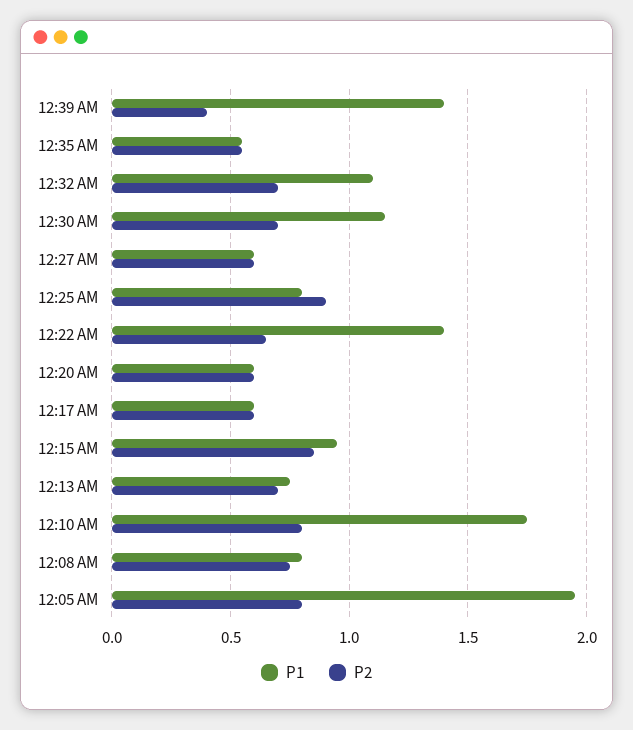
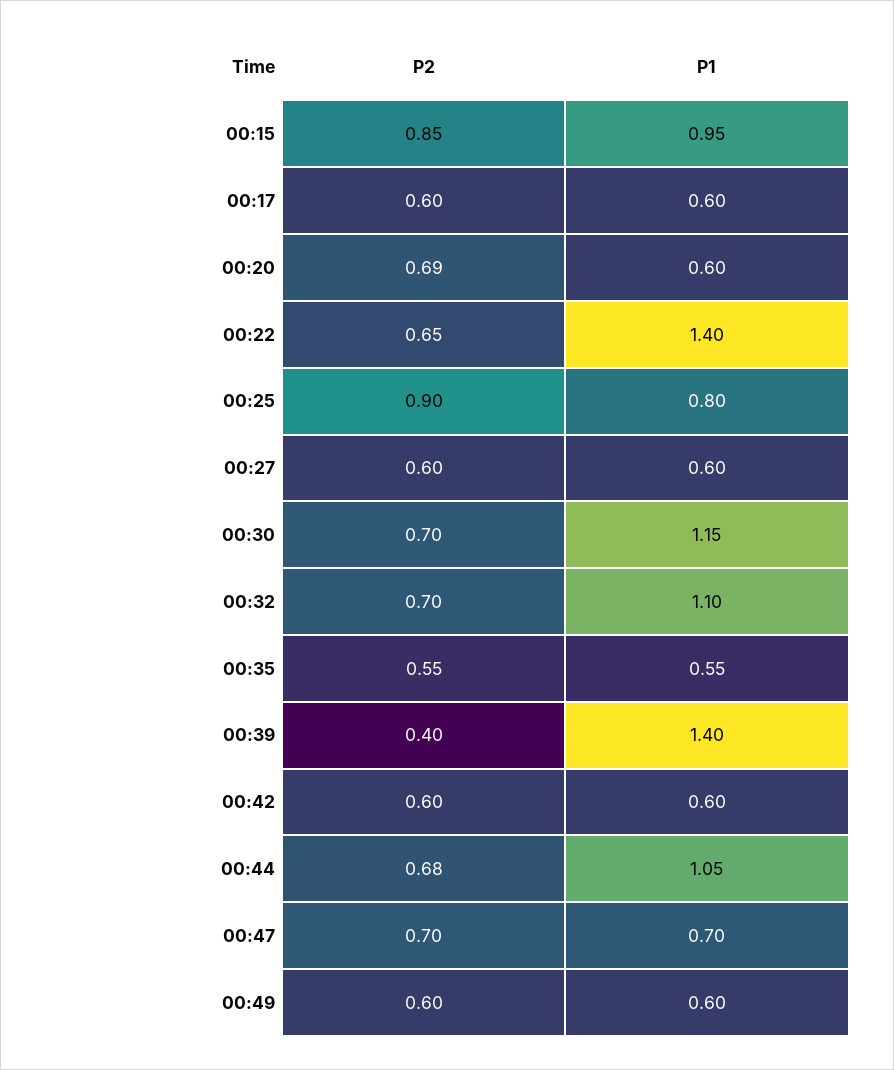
P2, 12:20 AM: 0.6 -> 0.69
P1, 12:13 AM: 0.75 -> none
P2, 12:13 AM: 0.7 -> none
P1, 12:10 AM: 1.75 -> none
P2, 12:10 AM: 0.8 -> none
P1, 12:08 AM: 0.8 -> none
P2, 12:08 AM: 0.75 -> none
P1, 12:05 AM: 1.95 -> none
P2, 12:05 AM: 0.8 -> none
P2, 00:42: none -> 0.6
P1, 00:42: none -> 0.6
P2, 00:44: none -> 0.68
P1, 00:44: none -> 1.05
P2, 00:47: none -> 0.7
P1, 00:47: none -> 0.7
P2, 00:49: none -> 0.6
P1, 00:49: none -> 0.6

